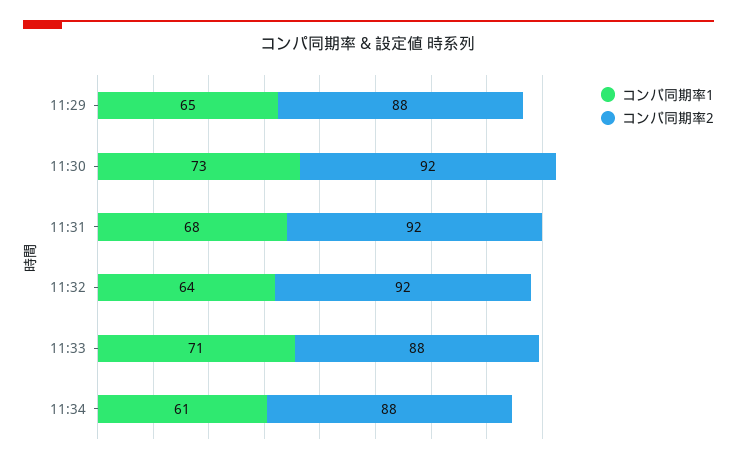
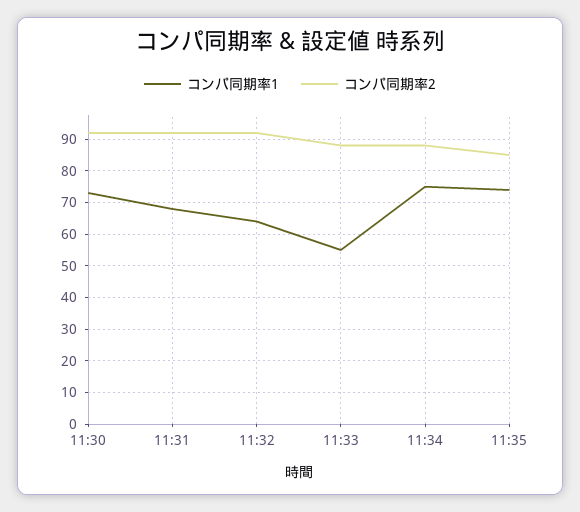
コンパ同期率1, 11:29: 65 -> none
コンパ同期率2, 11:29: 88 -> none
コンパ同期率1, 11:33: 71 -> 55
コンパ同期率1, 11:34: 61 -> 75
コンパ同期率1, 11:35: none -> 75
コンパ同期率2, 11:35: none -> 85

